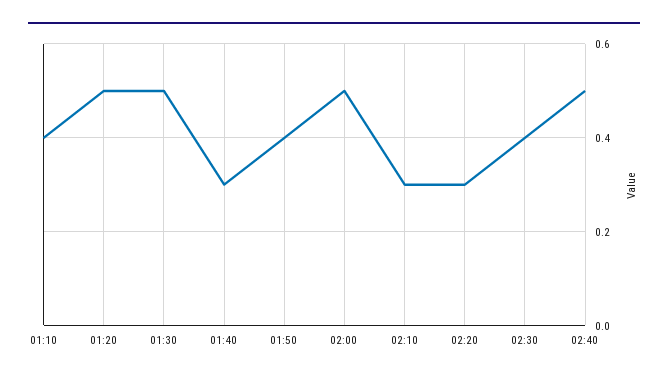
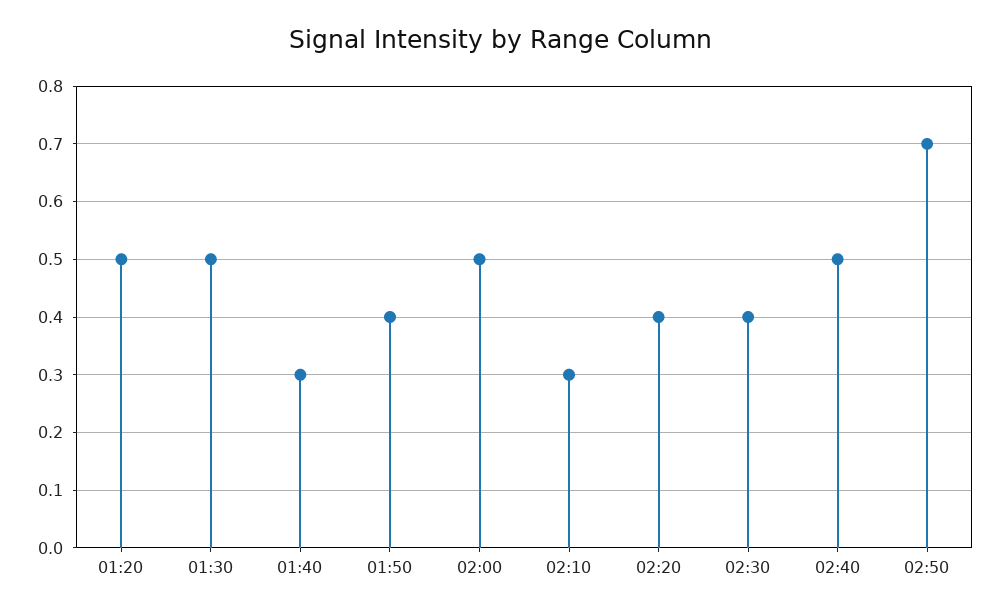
01:10: 0.4 -> none
02:20: 0.3 -> 0.4
02:50: none -> 0.7

